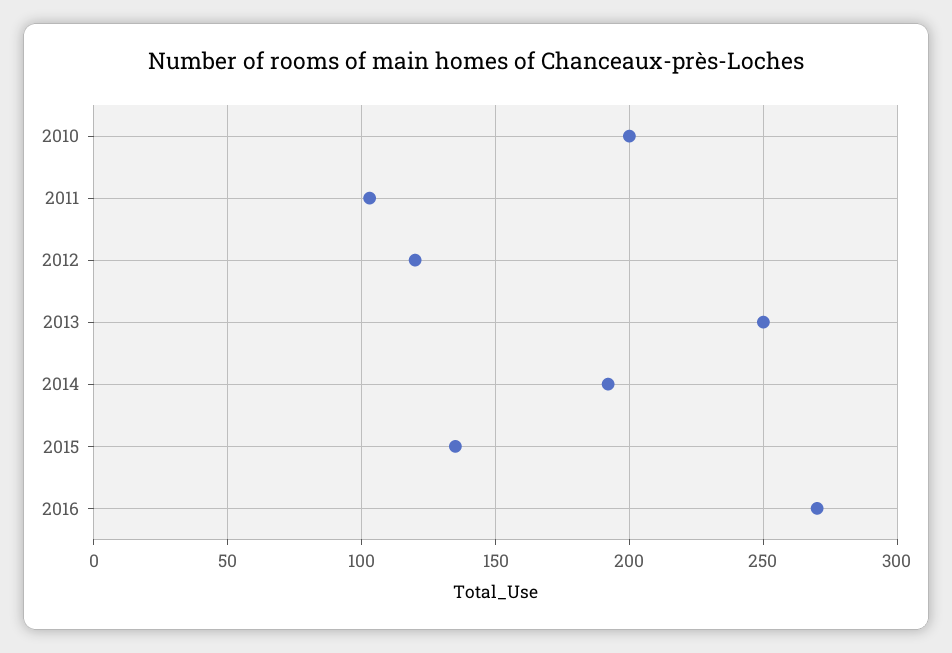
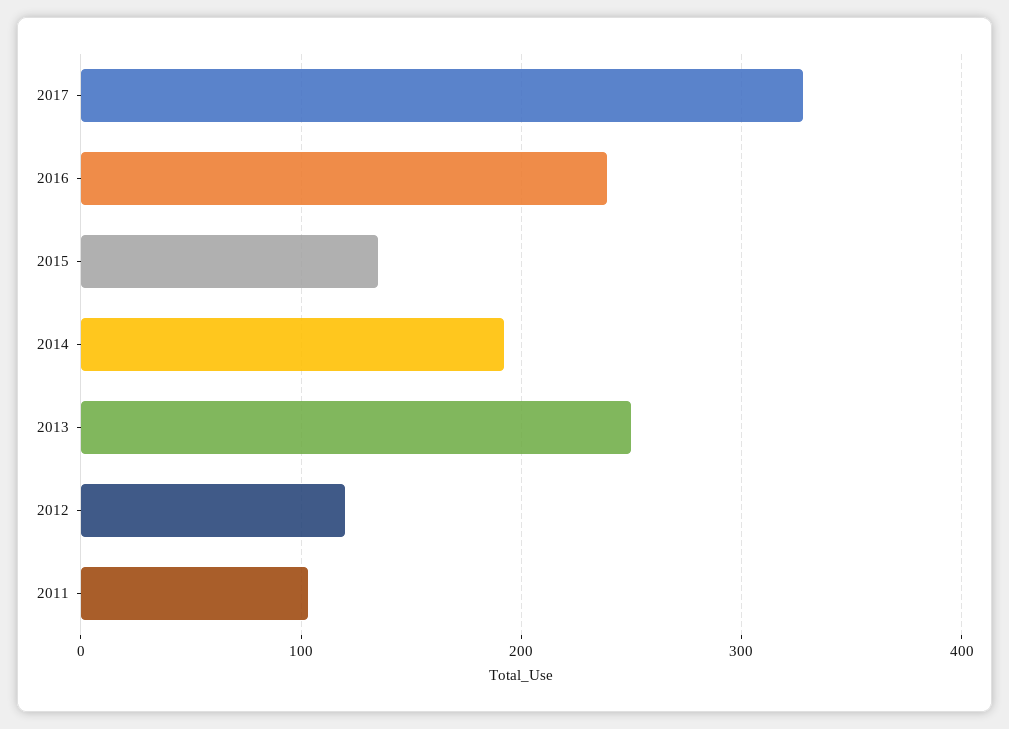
2010: 200 -> none
2016: 270 -> 240
2017: none -> 330

